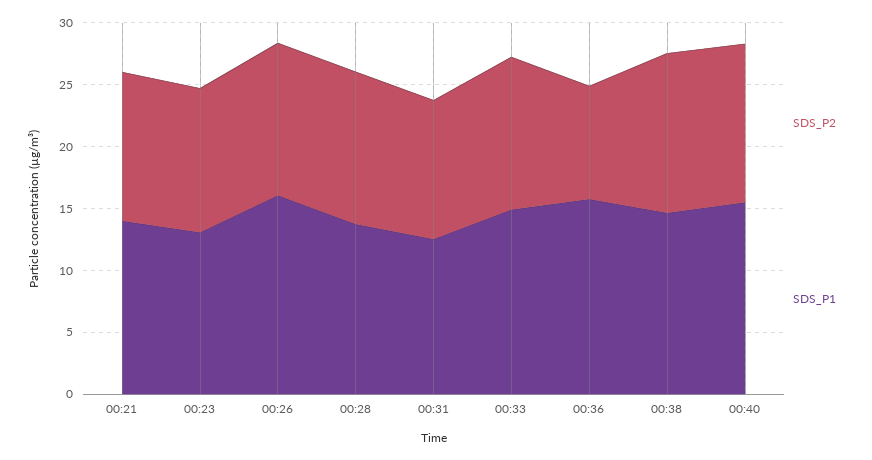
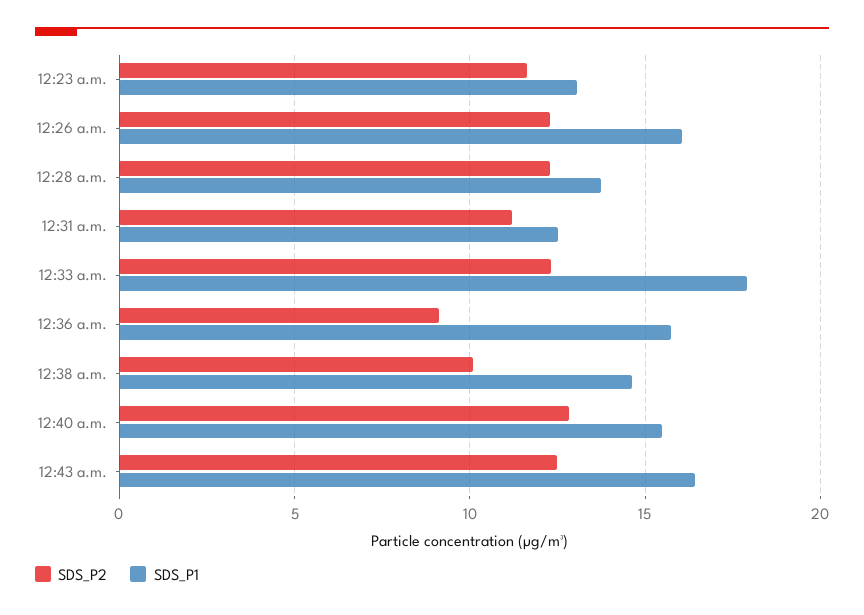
SDS_P2, 00:21: 12 -> none
SDS_P1, 00:21: 14 -> none
SDS_P1, 00:33: 15 -> 18
SDS_P2, 00:38: 13 -> 10
SDS_P2, 12:43 a.m.: none -> 12.5
SDS_P1, 12:43 a.m.: none -> 16.5

